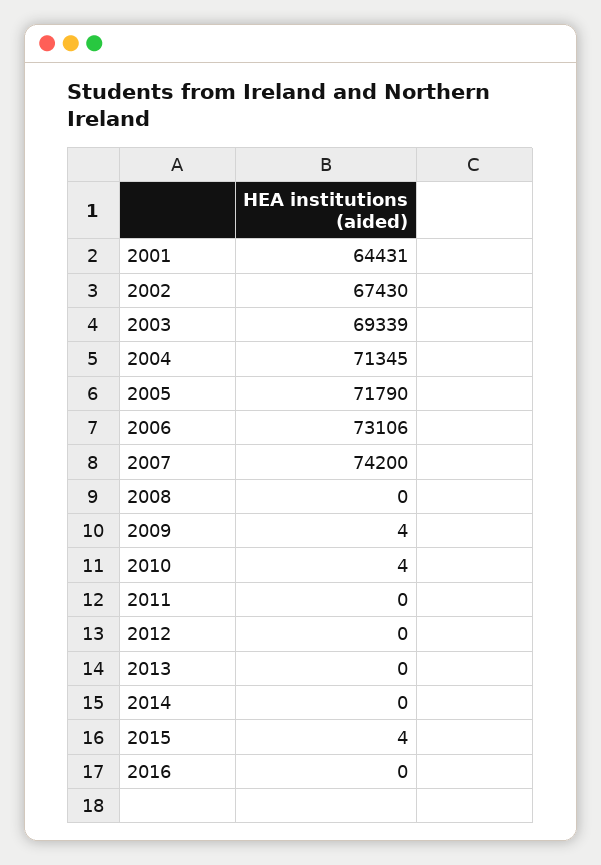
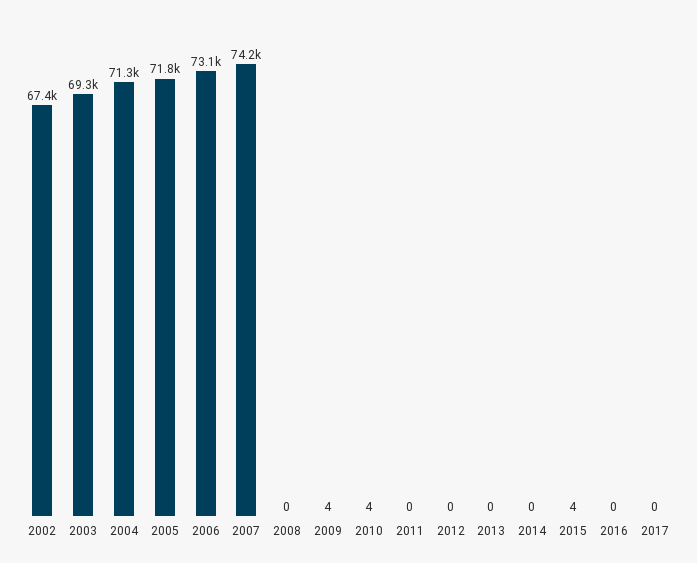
2001: 64431 -> none
2017: none -> 0

